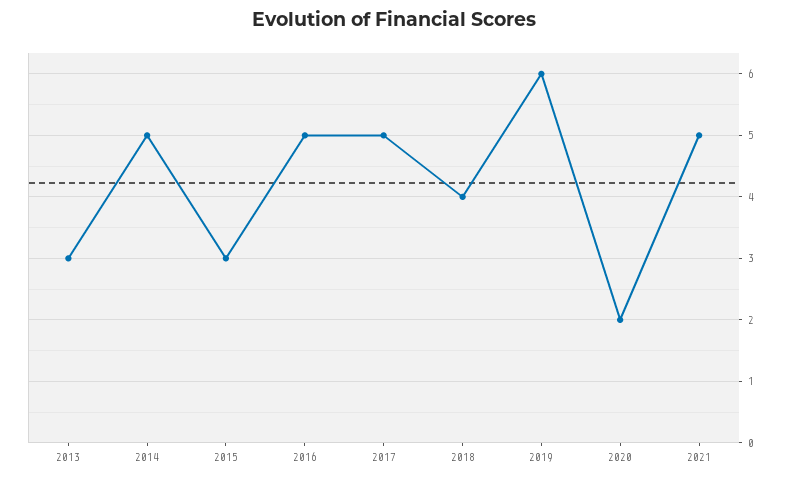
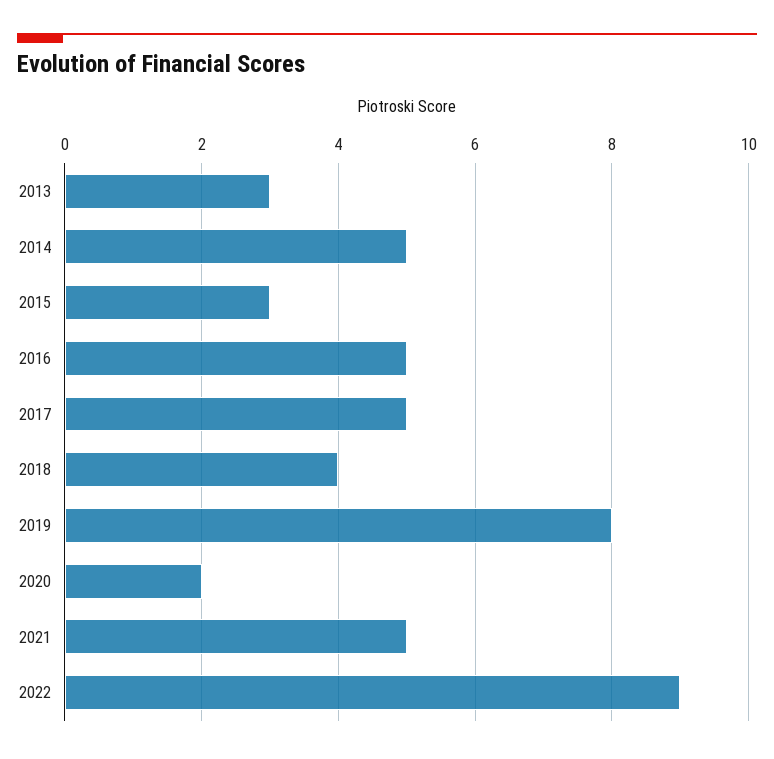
2019: 6 -> 8
2022: none -> 9

